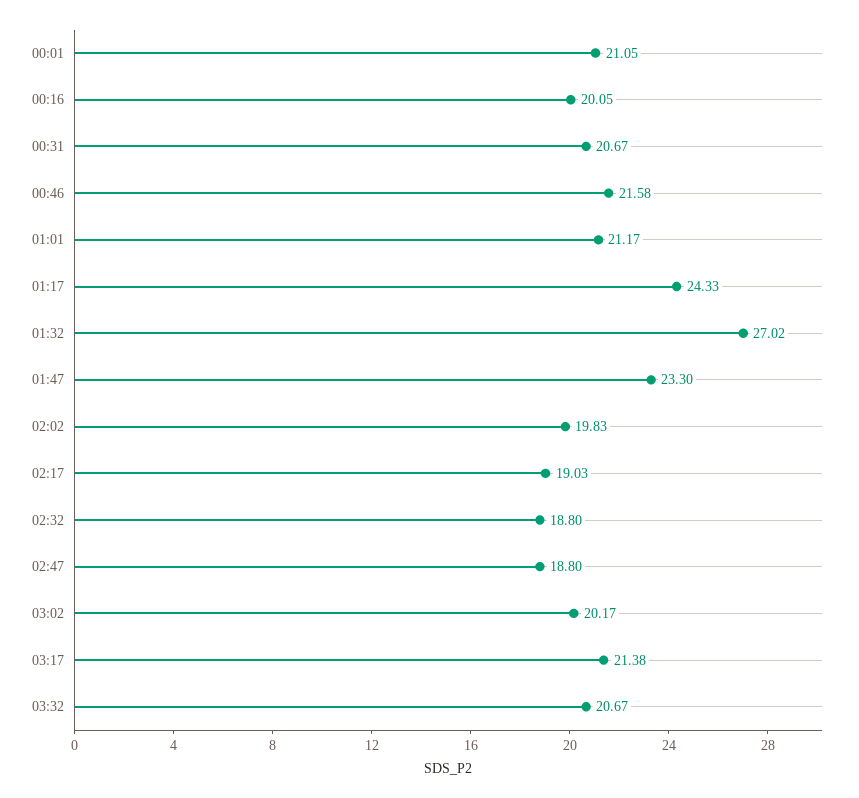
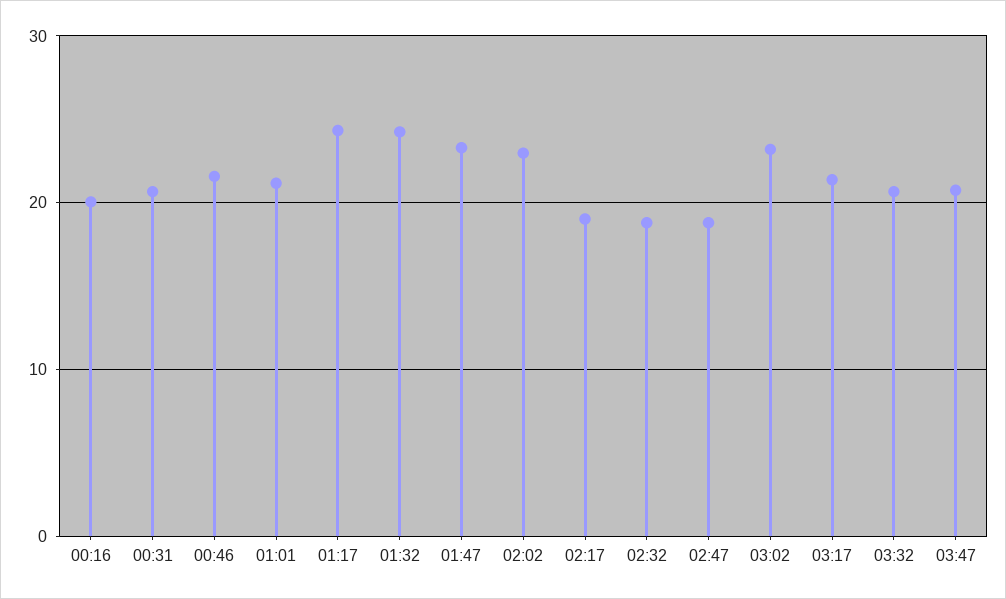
00:01: 21.05 -> none
01:32: 27.02 -> 24
02:02: 19.83 -> 23
03:02: 20.17 -> 23
03:47: none -> 21

